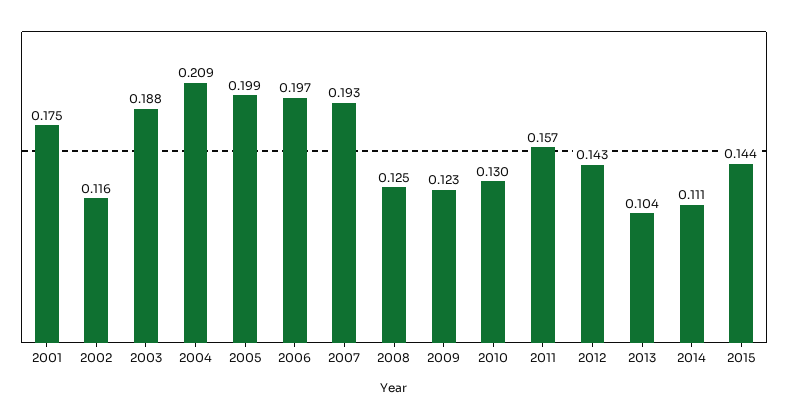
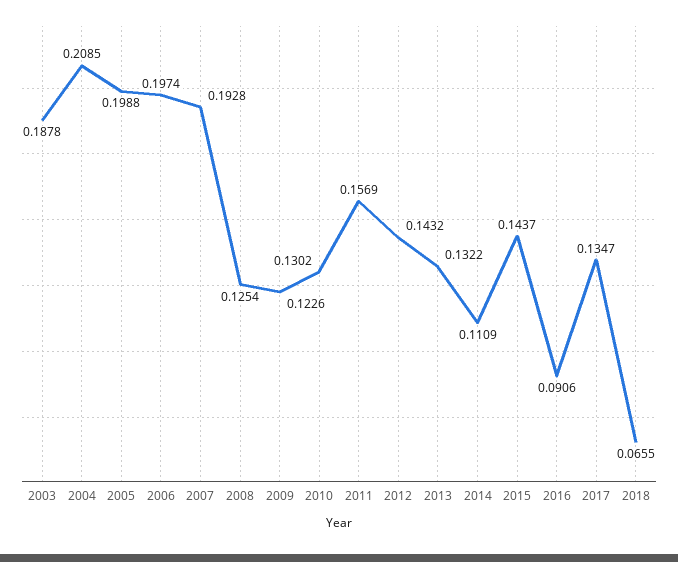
2001: 0.175 -> none
2002: 0.116 -> none
2013: 0.104 -> 0.1322
2016: none -> 0.0906
2017: none -> 0.1347
2018: none -> 0.0655

